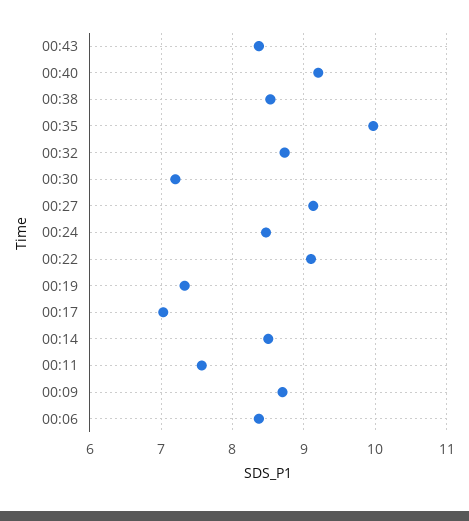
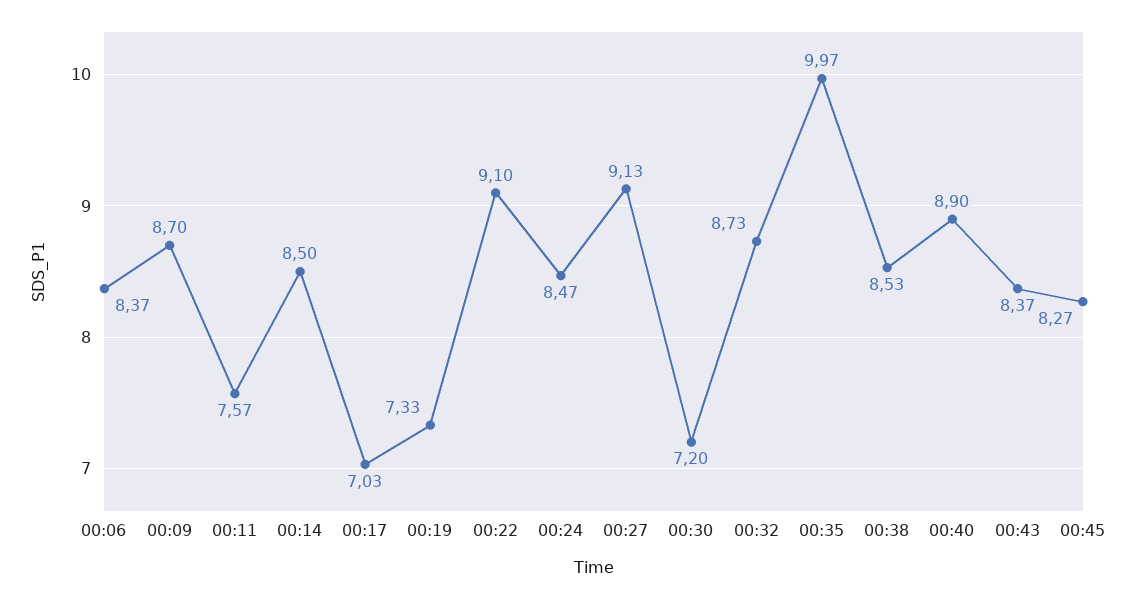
00:40: 9.2 -> 8.9
00:45: none -> 8.27

